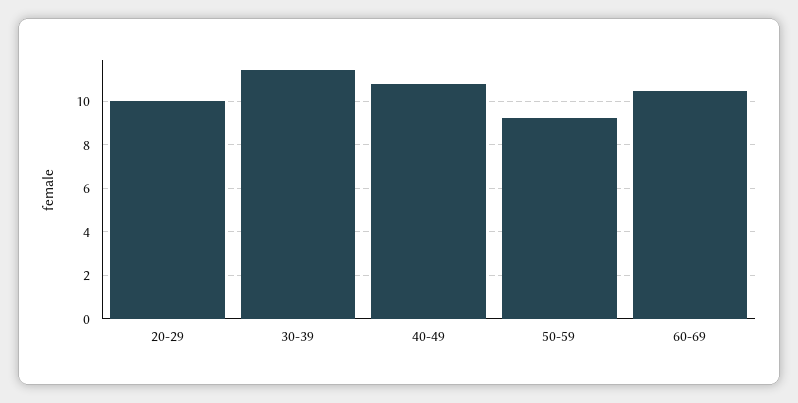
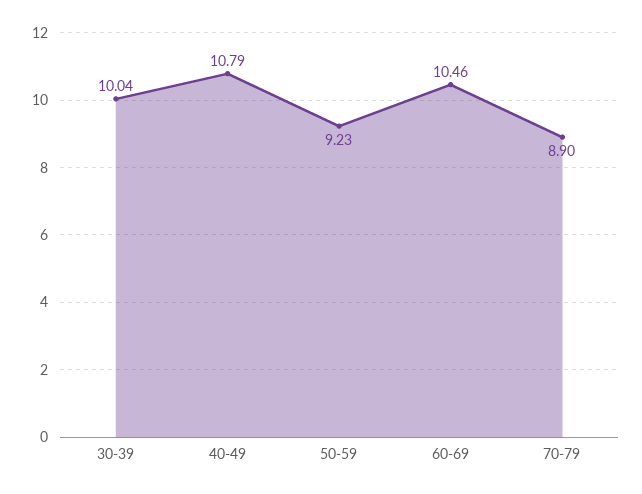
20-29: 10 -> none
30-39: 11.5 -> 10.04
70-79: none -> 8.9

